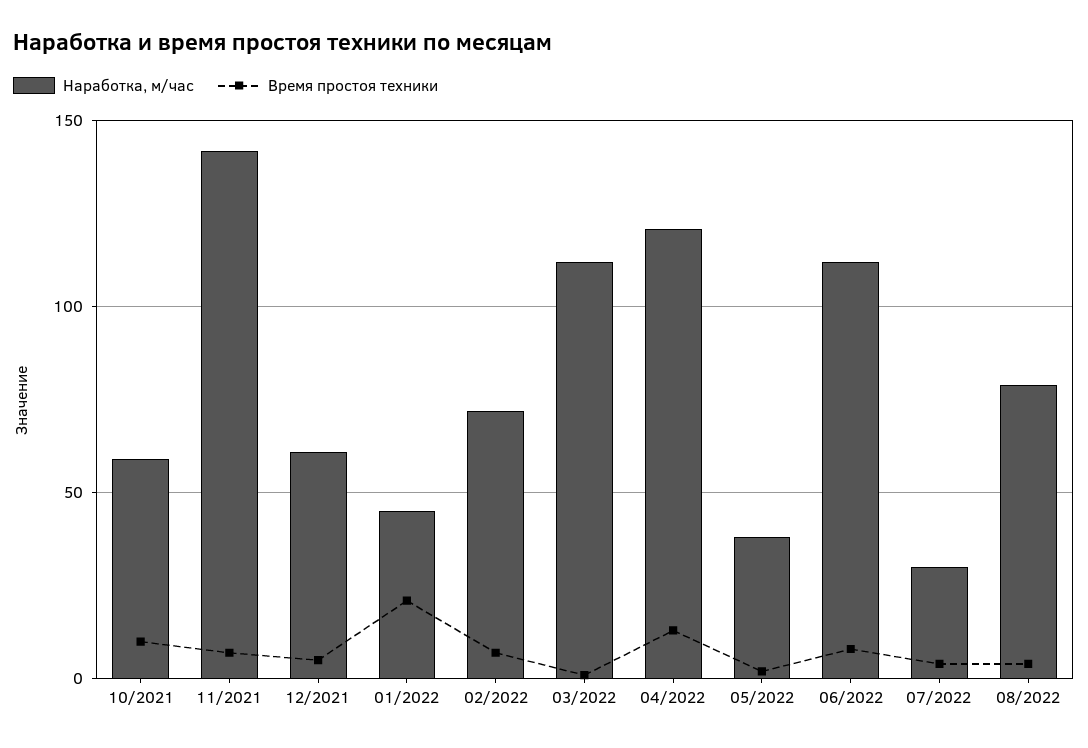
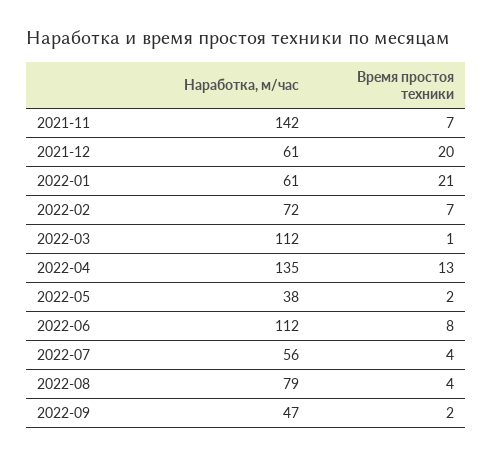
Наработка, м/час, 10/2021: 60 -> none
Время простоя техники, 10/2021: 10 -> none
Время простоя техники, 12/2021: 5 -> 20
Наработка, м/час, 01/2022: 45 -> 61
Наработка, м/час, 04/2022: 120 -> 135
Наработка, м/час, 07/2022: 30 -> 56
Наработка, м/час, 2022-09: none -> 47
Время простоя техники, 2022-09: none -> 2

